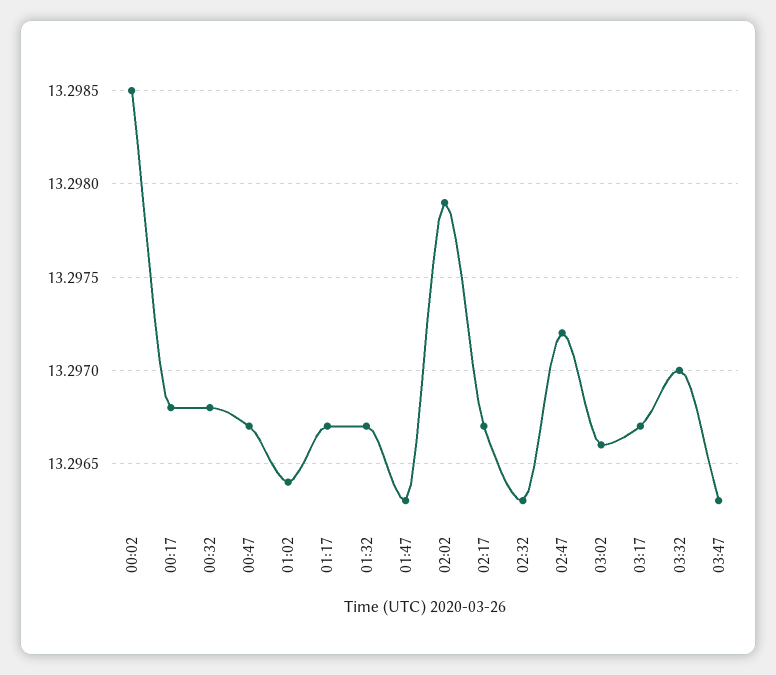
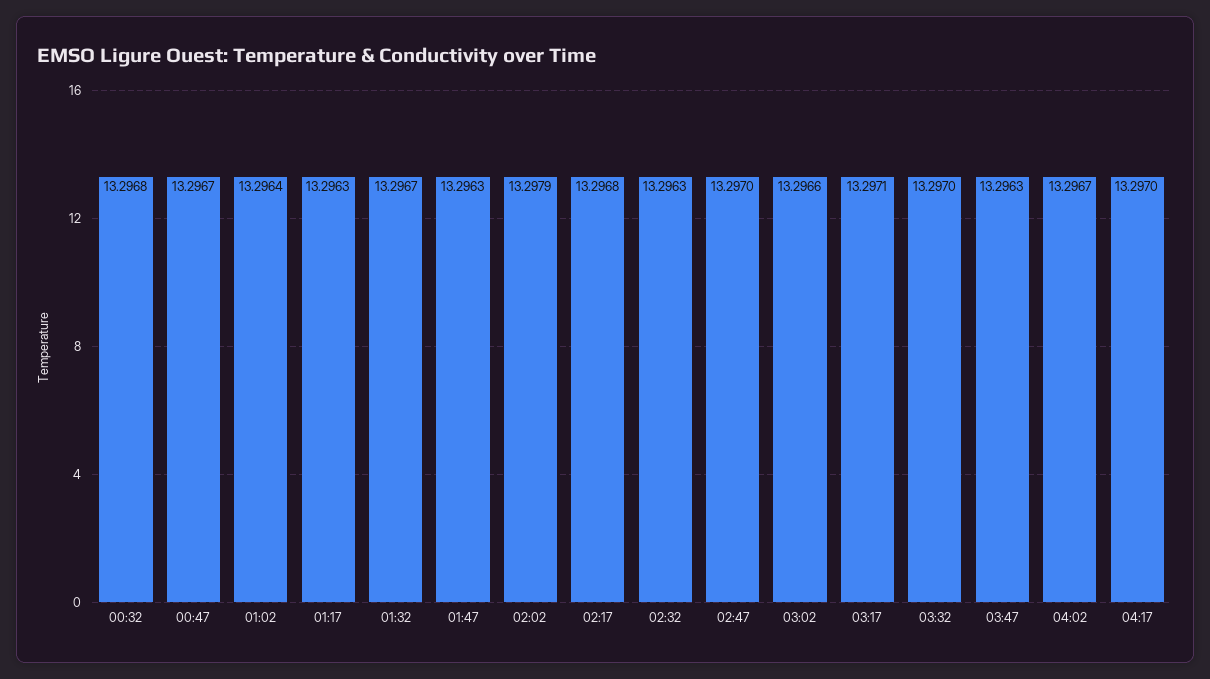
00:02: 13.2985 -> none
00:17: 13.2968 -> none
01:17: 13.2967 -> 13.2963
02:17: 13.2967 -> 13.2968
02:47: 13.2972 -> 13.297
03:17: 13.2967 -> 13.2971
04:02: none -> 13.2967
04:17: none -> 13.297

